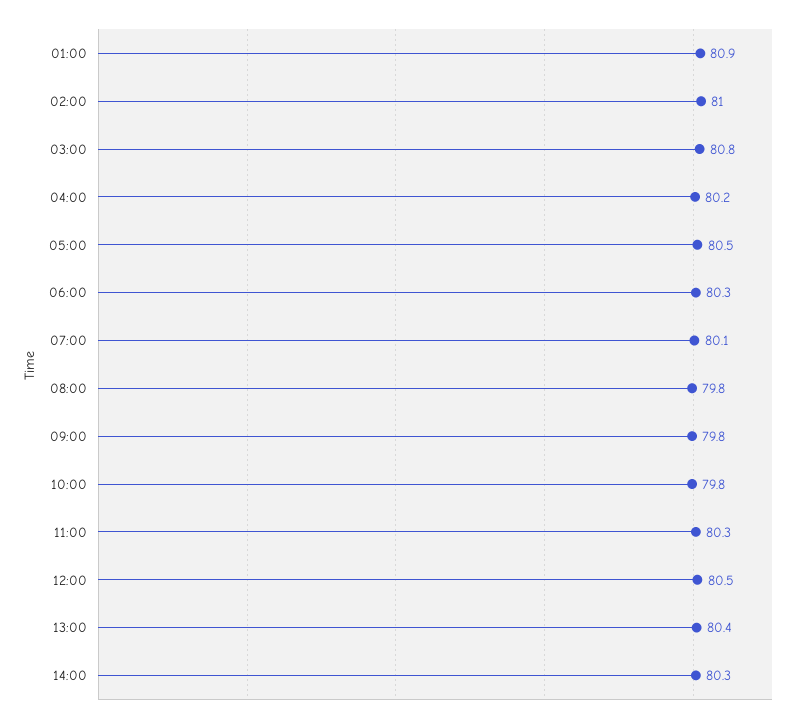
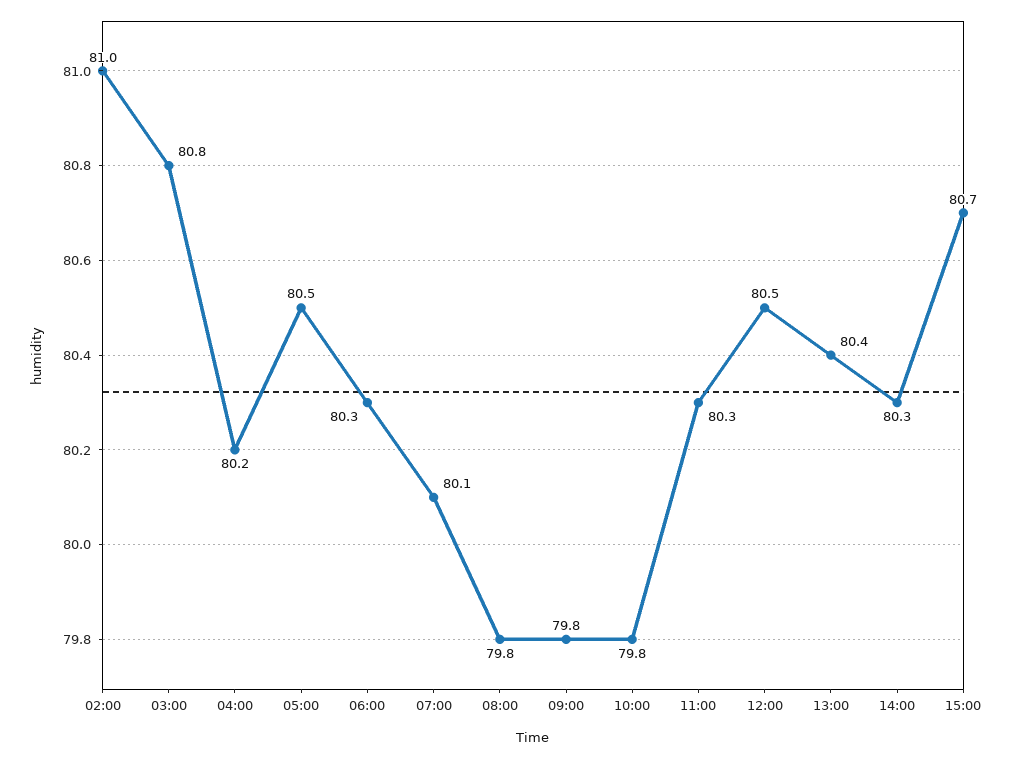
01:00: 80.9 -> none
15:00: none -> 80.7

